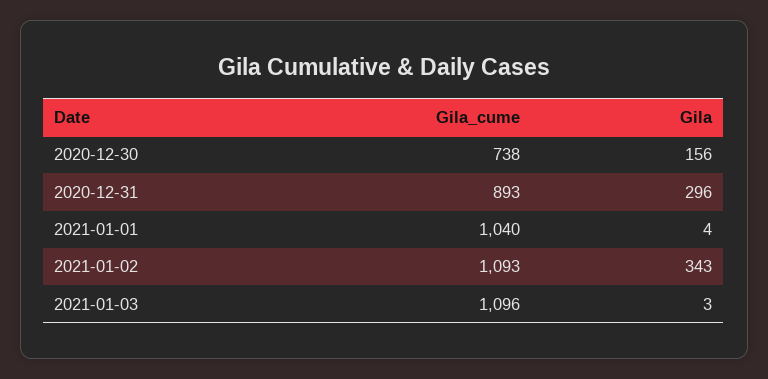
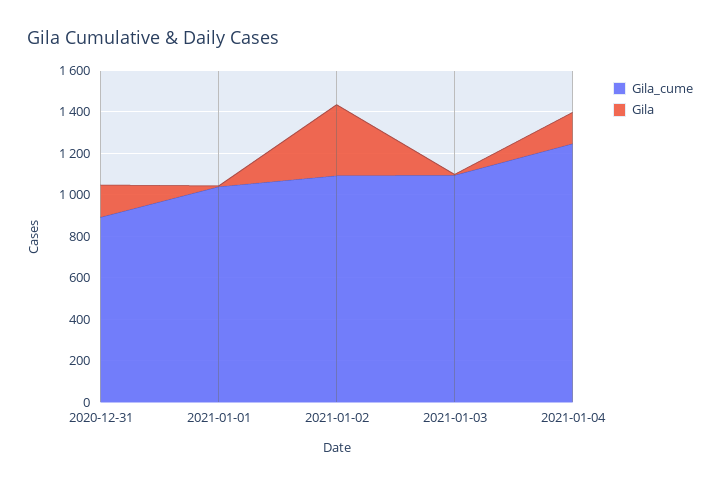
Gila_cume, 2020-12-30: 738 -> none
Gila, 2020-12-30: 156 -> none
Gila, 2020-12-31: 296 -> 150
Gila_cume, 2021-01-04: none -> 1250
Gila, 2021-01-04: none -> 150

